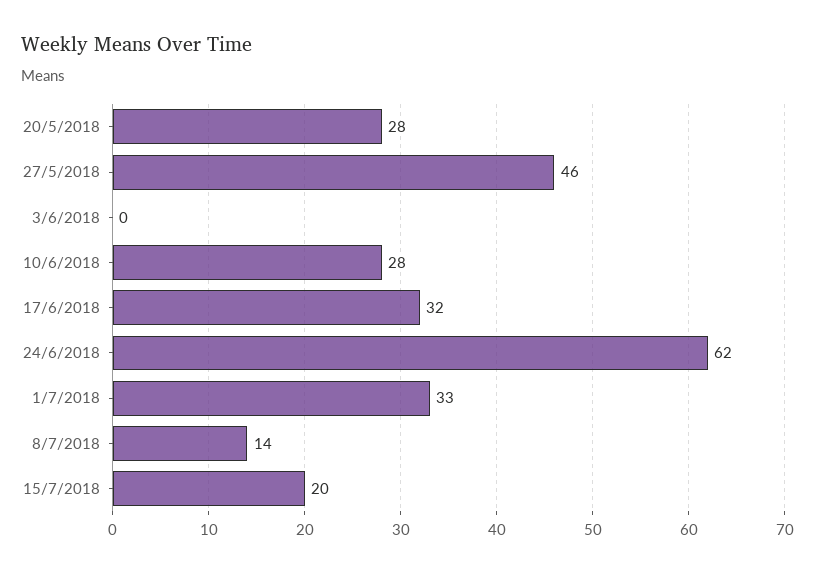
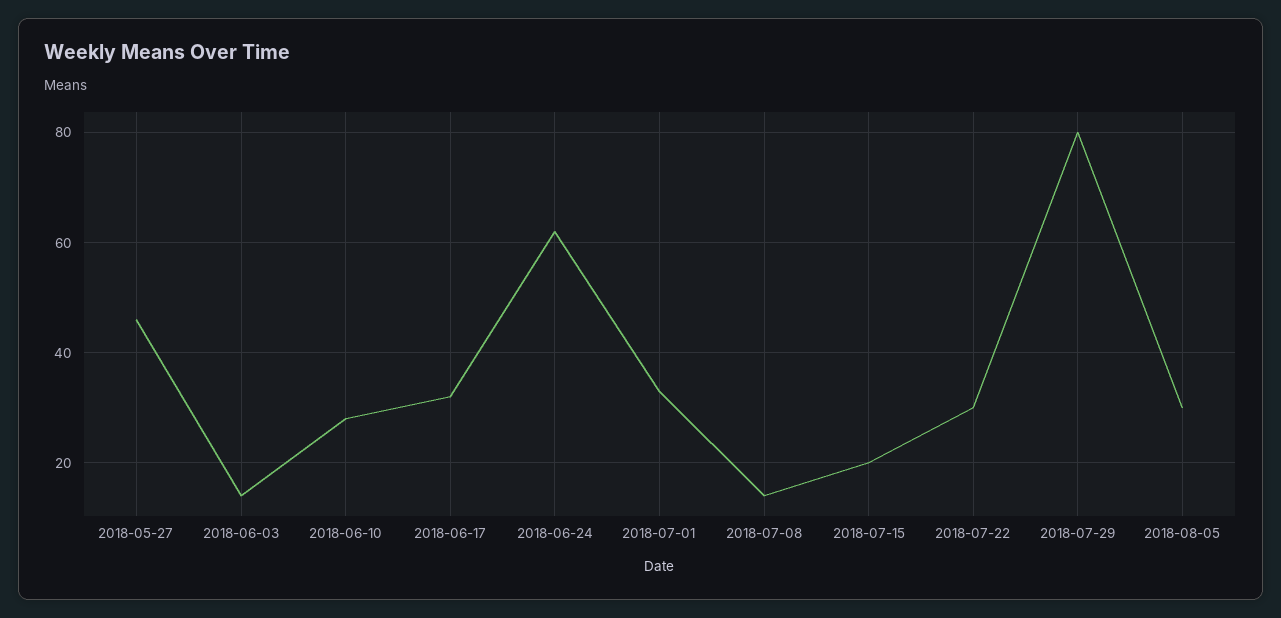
20/5/2018: 28 -> none
3/6/2018: 0 -> 15
2018-07-22: none -> 30
2018-07-29: none -> 80
2018-08-05: none -> 30

